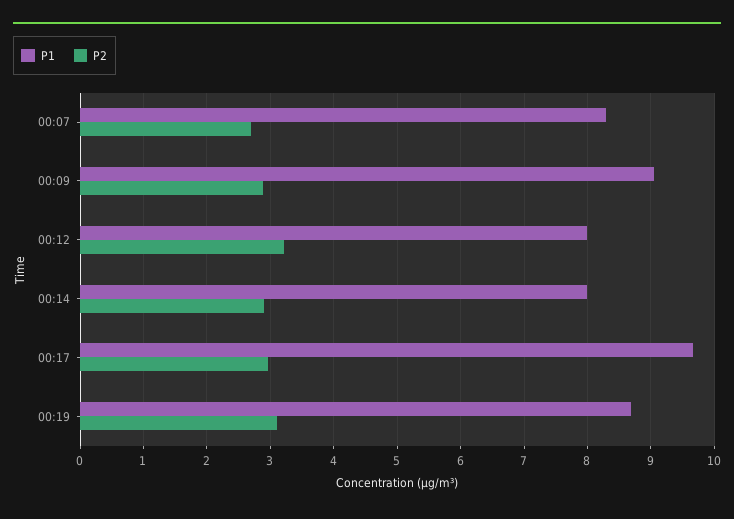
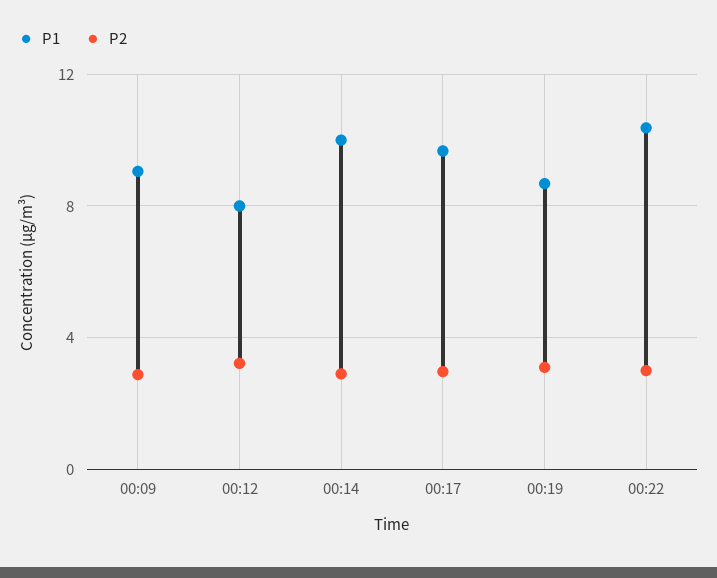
P1, 00:07: 8.3 -> none
P2, 00:07: 2.7 -> none
P1, 00:14: 8 -> 10
P1, 00:22: none -> 10.5
P2, 00:22: none -> 3

